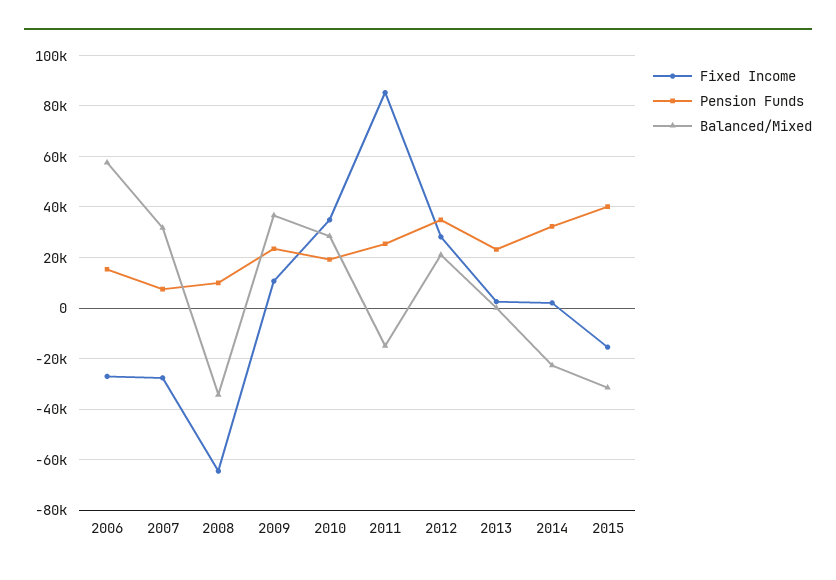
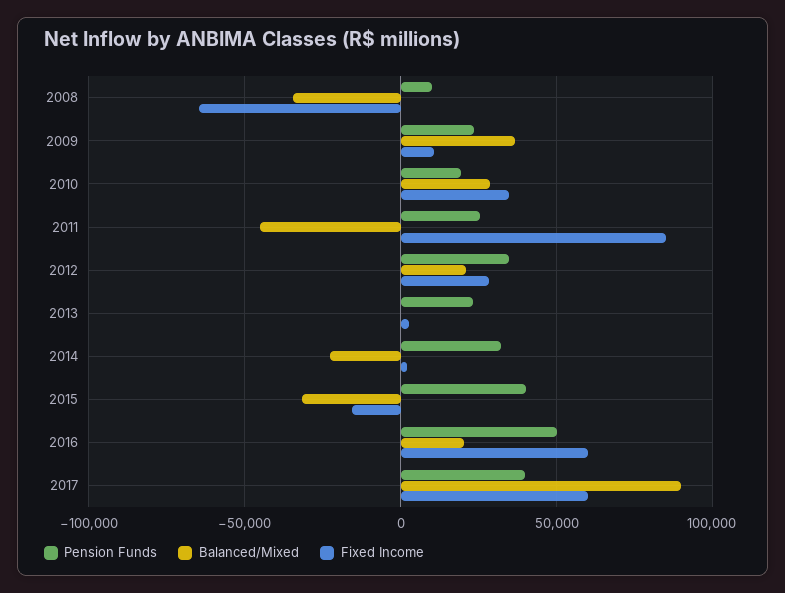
Fixed Income, 2006: -27500 -> none
Pension Funds, 2006: 15000 -> none
Balanced/Mixed, 2006: 57500 -> none
Fixed Income, 2007: -27500 -> none
Pension Funds, 2007: 7500 -> none
Balanced/Mixed, 2007: 32500 -> none
Balanced/Mixed, 2011: -15000 -> -45000
Pension Funds, 2016: none -> 50000
Balanced/Mixed, 2016: none -> 20000
Fixed Income, 2016: none -> 60000
Pension Funds, 2017: none -> 40000
Balanced/Mixed, 2017: none -> 90000
Fixed Income, 2017: none -> 60000

